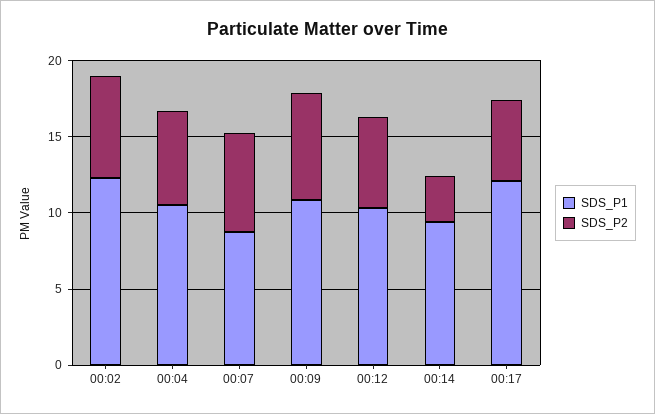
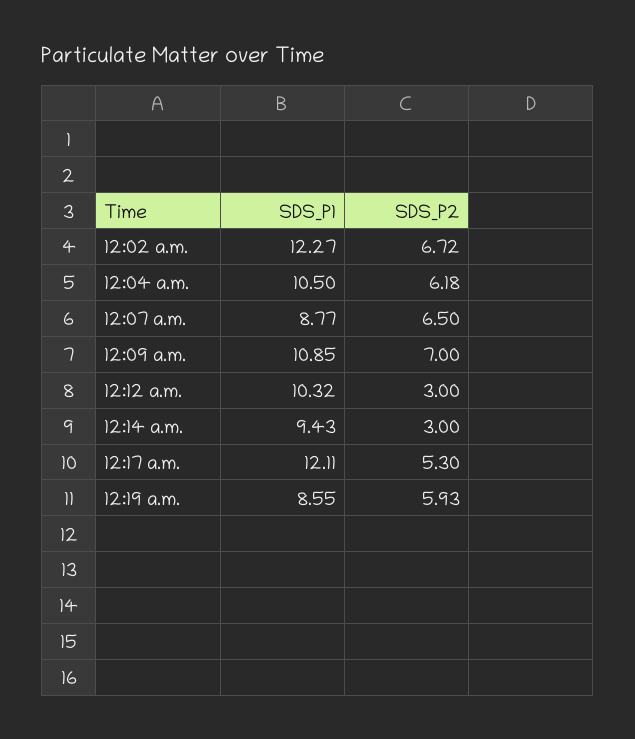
SDS_P2, 00:12: 6 -> 3
SDS_P1, 12:19 a.m.: none -> 8.55
SDS_P2, 12:19 a.m.: none -> 5.93

